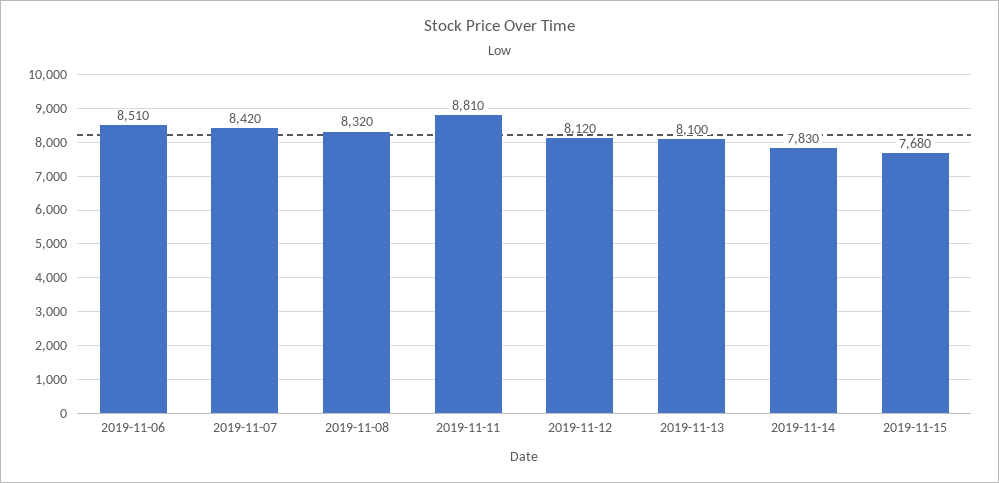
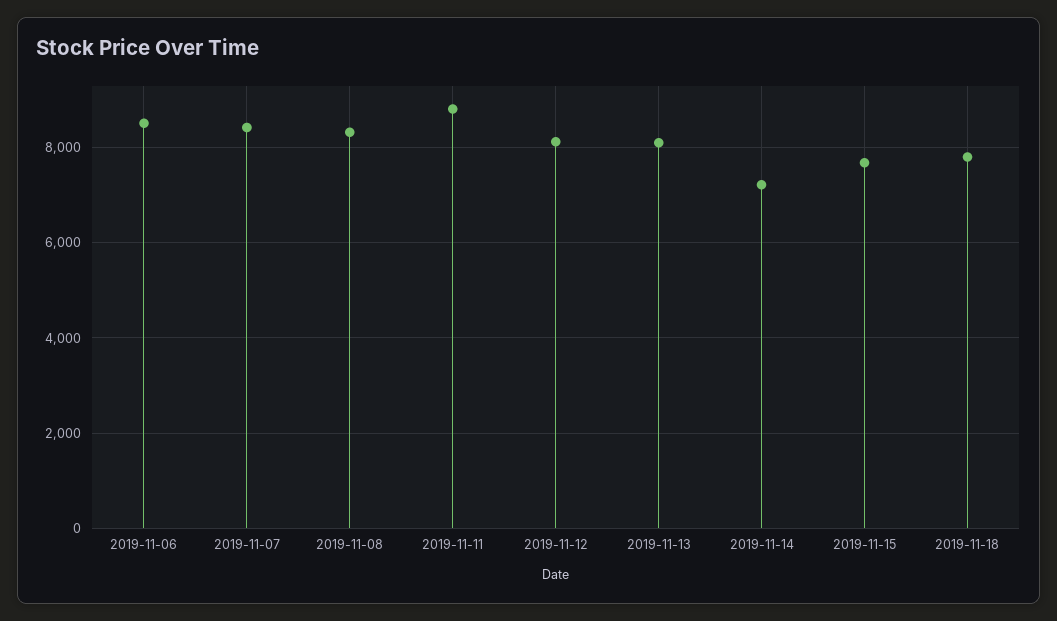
2019-11-14: 7830 -> 7200
2019-11-18: none -> 7800

